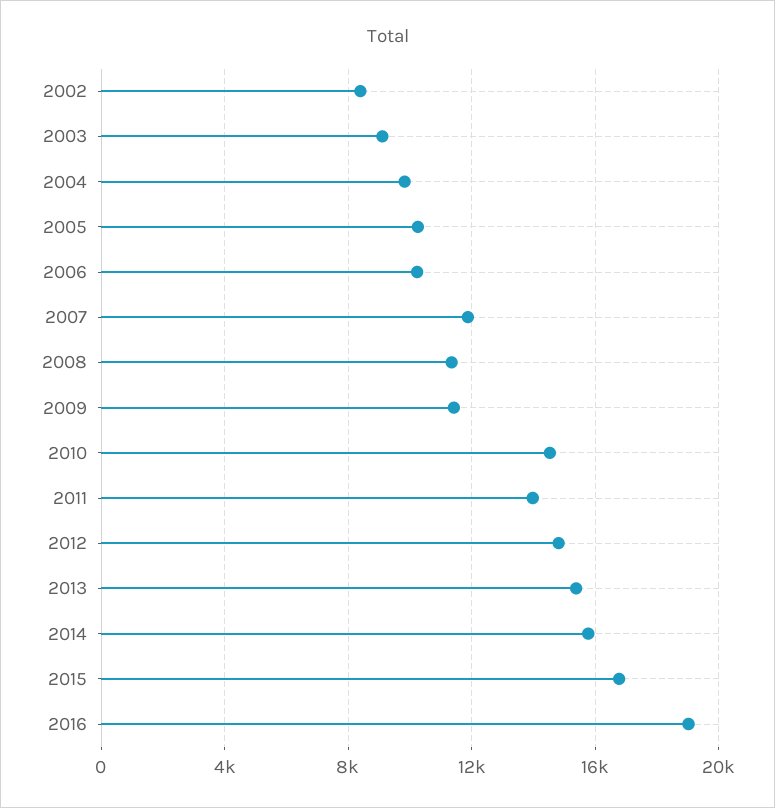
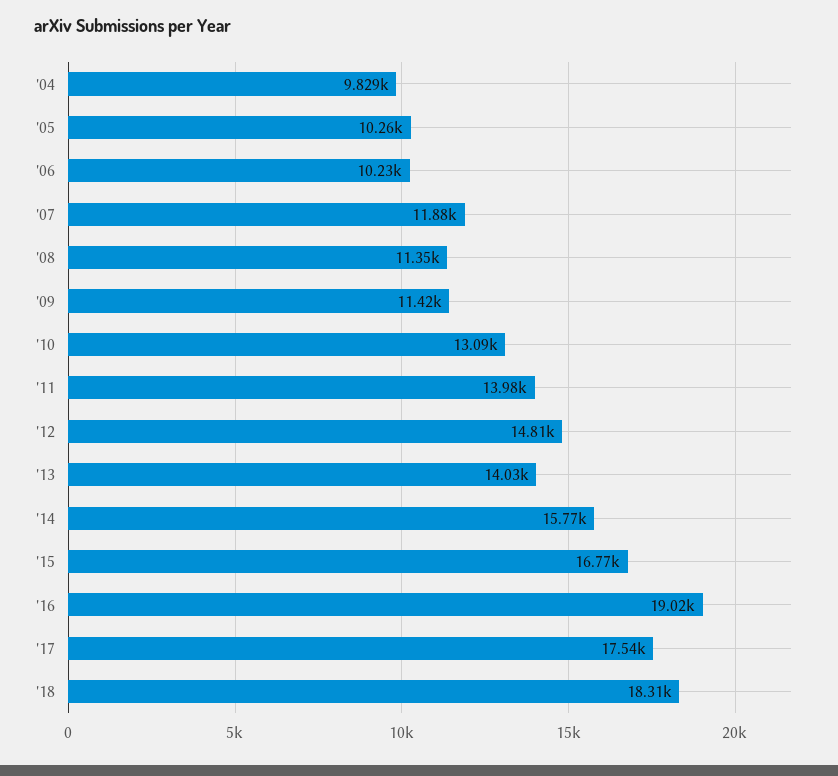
2002: 8500 -> none
2003: 9000 -> none
2010: 14500 -> 13090
2013: 15500 -> 14030
'17: none -> 17540
'18: none -> 18310

